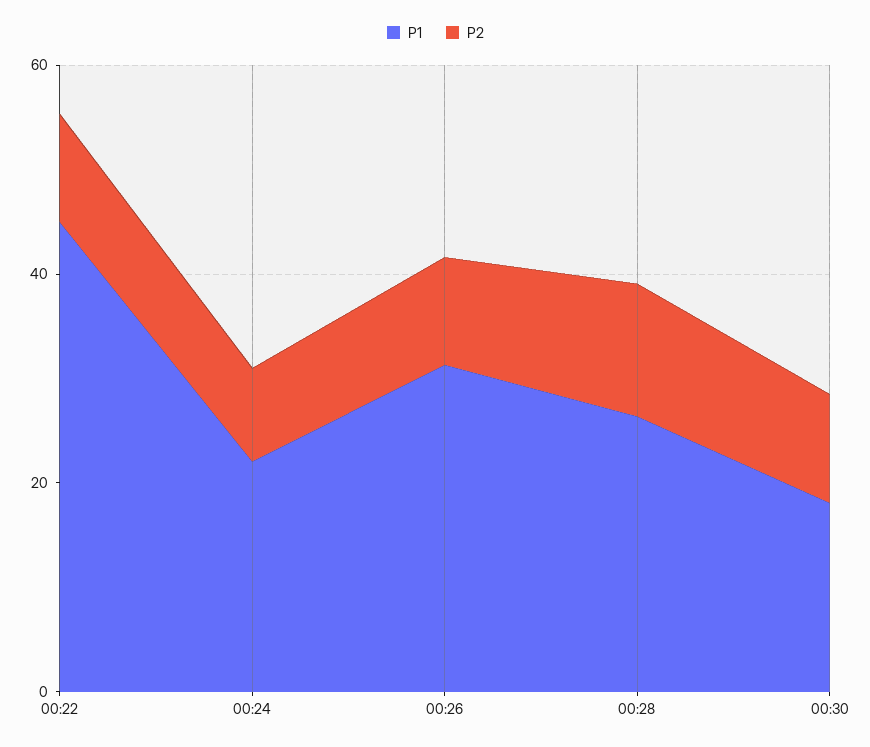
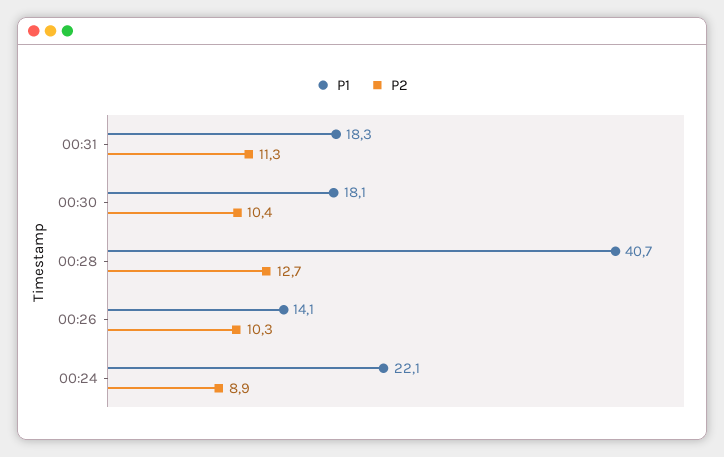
P1, 00:22: 45 -> none
P2, 00:22: 10 -> none
P1, 00:26: 30 -> 14.1
P1, 00:28: 25 -> 40.7
P1, 00:31: none -> 18.3
P2, 00:31: none -> 11.3

